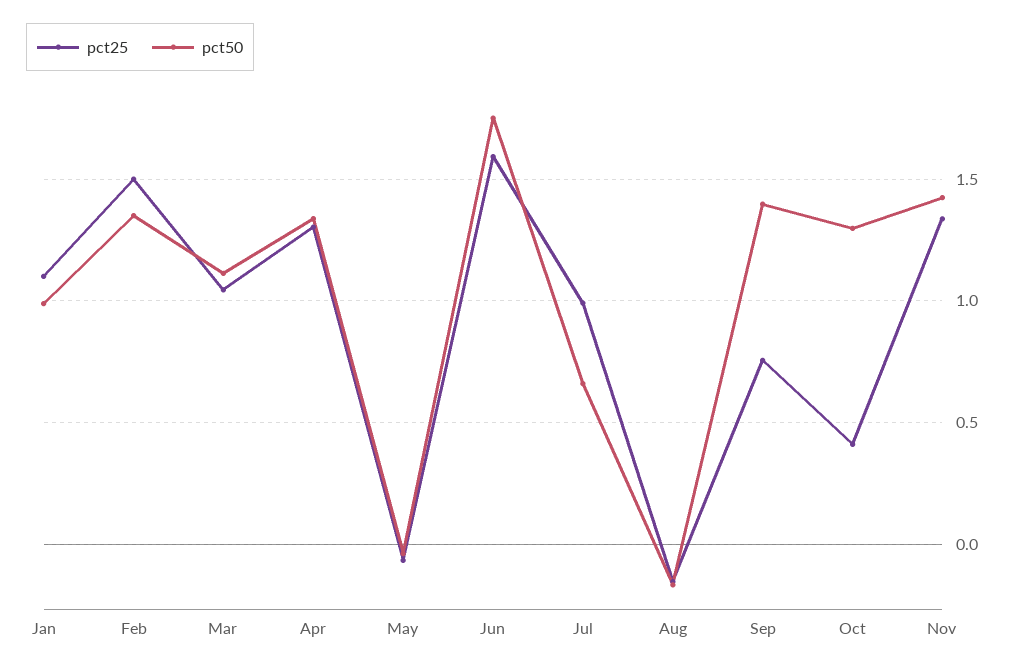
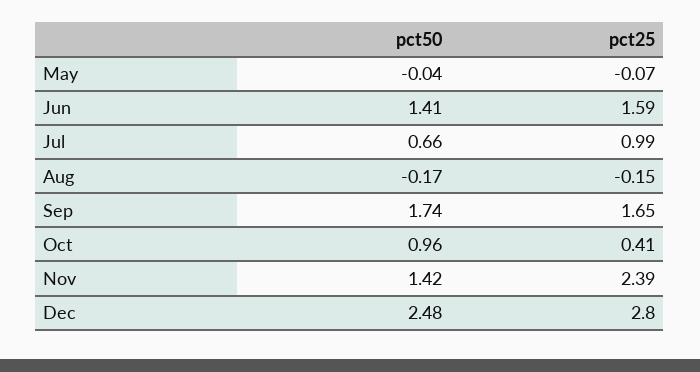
pct25, Jan: 1.1 -> none
pct50, Jan: 1 -> none
pct25, Feb: 1.5 -> none
pct50, Feb: 1.35 -> none
pct25, Mar: 1.05 -> none
pct50, Mar: 1.1 -> none
pct25, Apr: 1.3 -> none
pct50, Apr: 1.35 -> none
pct50, Jun: 1.75 -> 1.41
pct25, Sep: 0.75 -> 1.65
pct50, Sep: 1.4 -> 1.74
pct50, Oct: 1.3 -> 0.96
pct25, Nov: 1.35 -> 2.39
pct50, Dec: none -> 2.48
pct25, Dec: none -> 2.8

